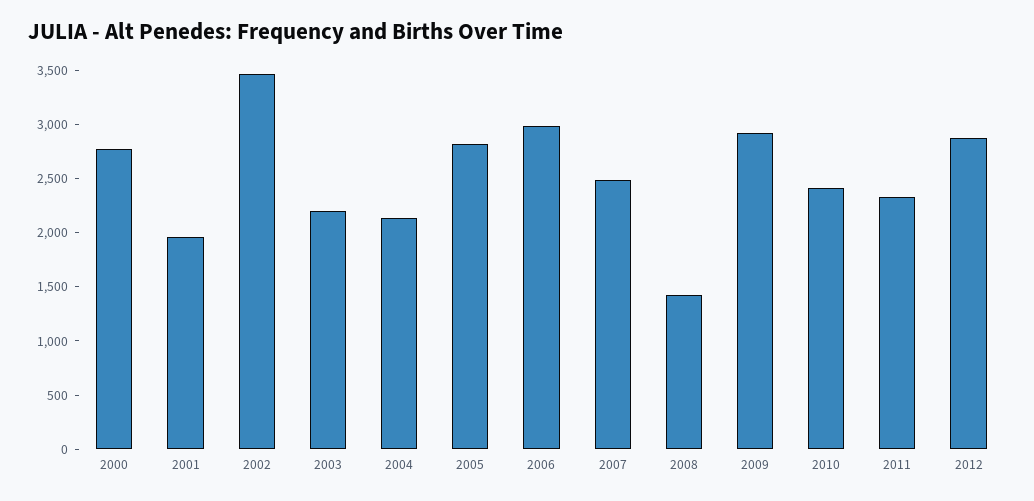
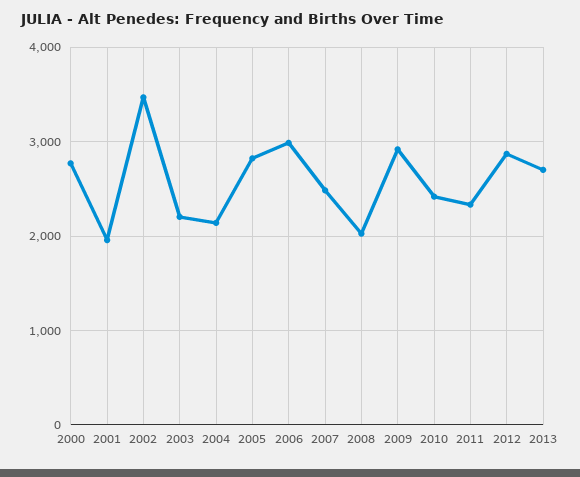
2008: 1400 -> 2000
2013: none -> 2700

